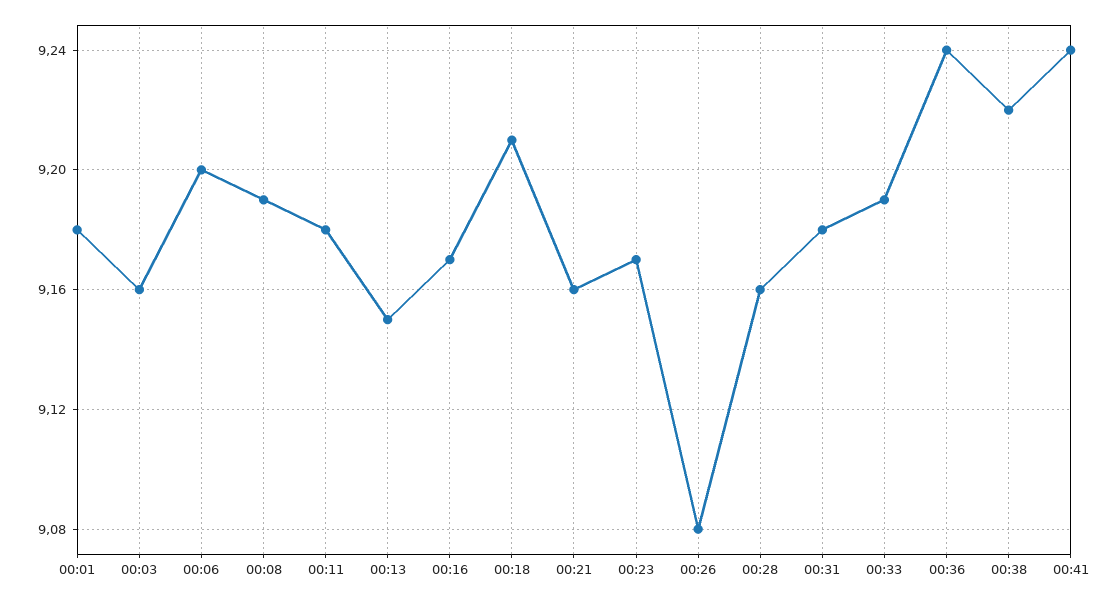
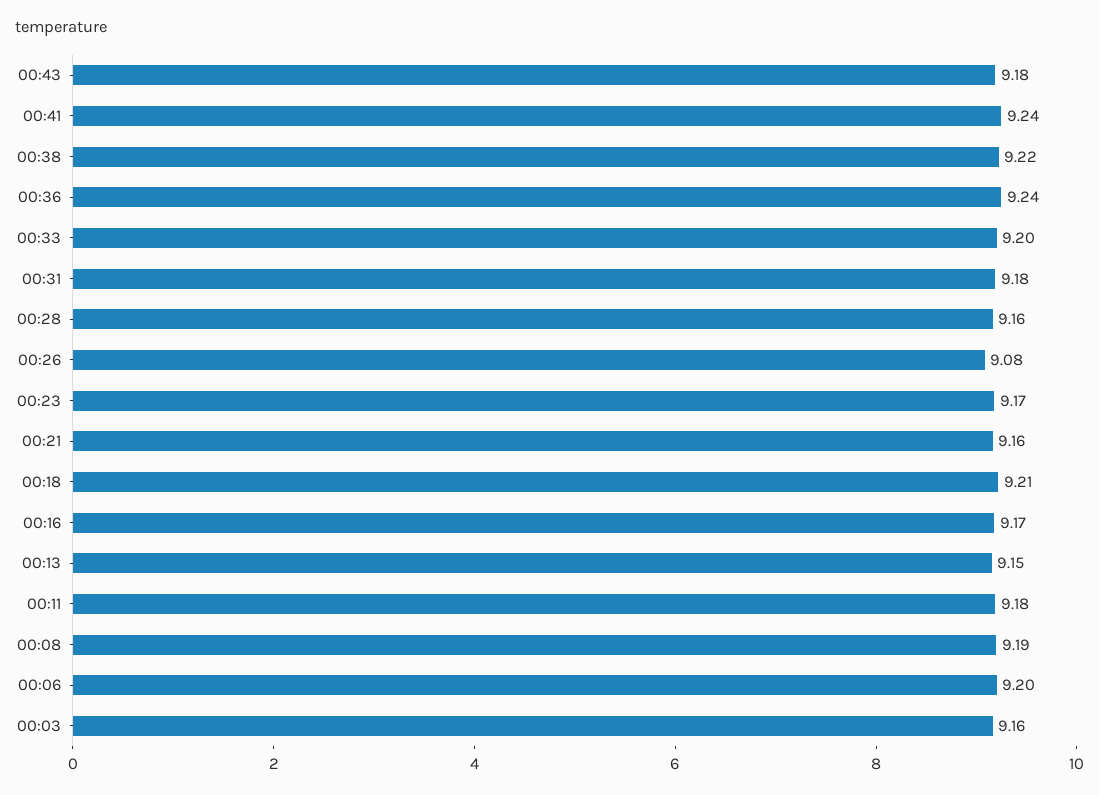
00:01: 9.18 -> none
00:33: 9.19 -> 9.2
00:43: none -> 9.18

